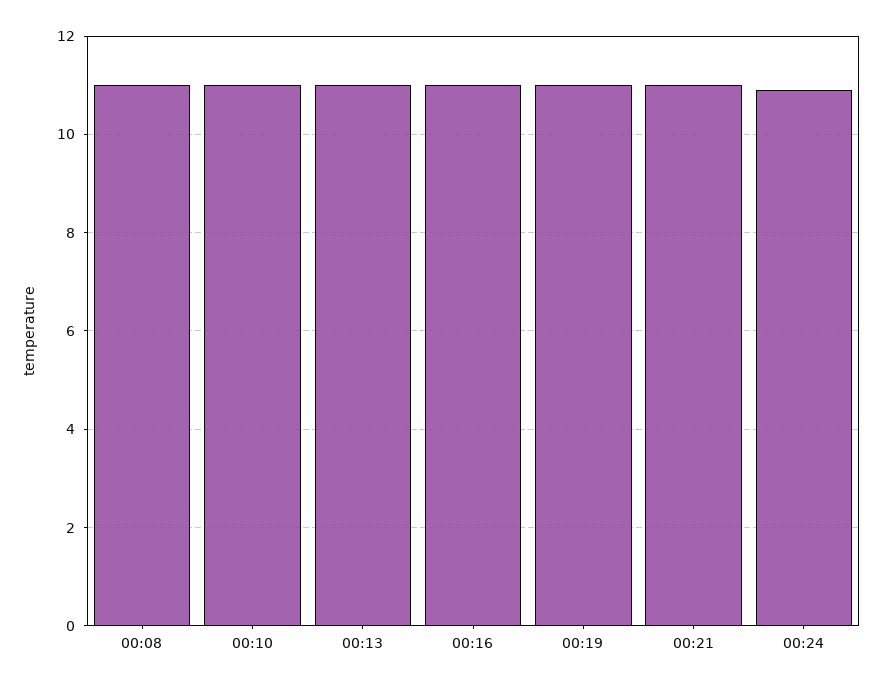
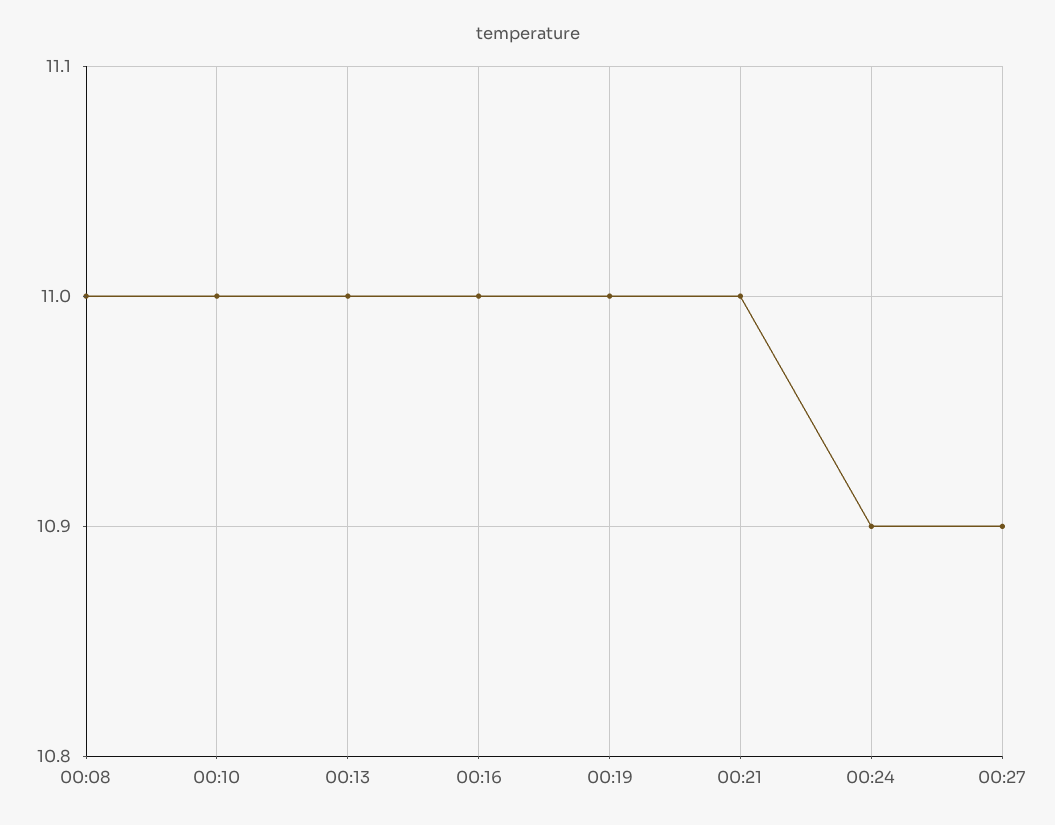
00:27: none -> 10.9

